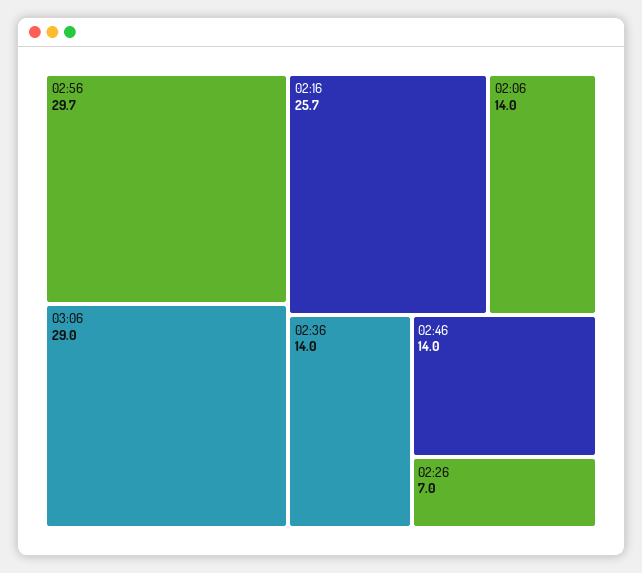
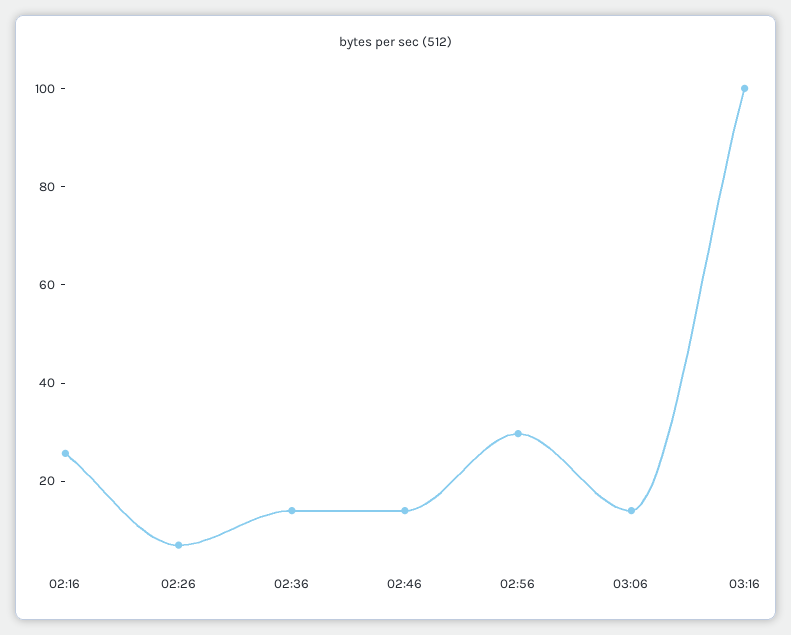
03:06: 29 -> 15
02:06: 14 -> none
03:16: none -> 100

